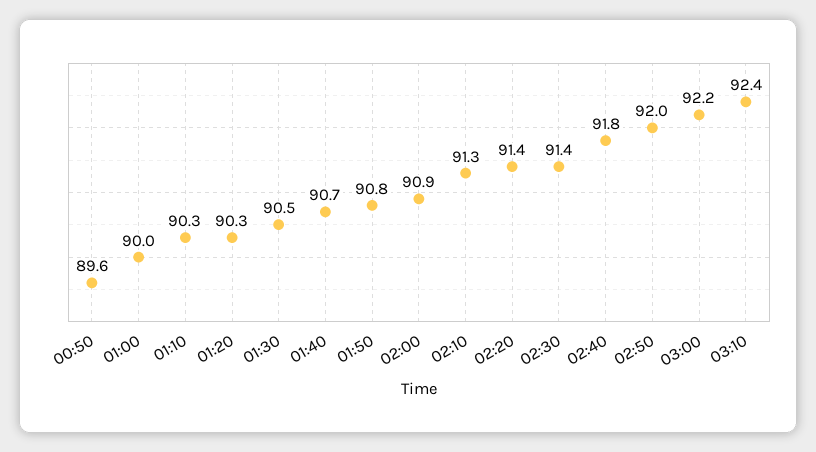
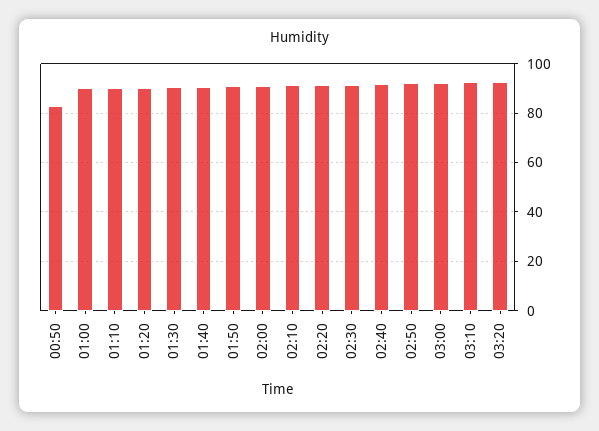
00:50: 89.6 -> 82.5
03:20: none -> 92.5

